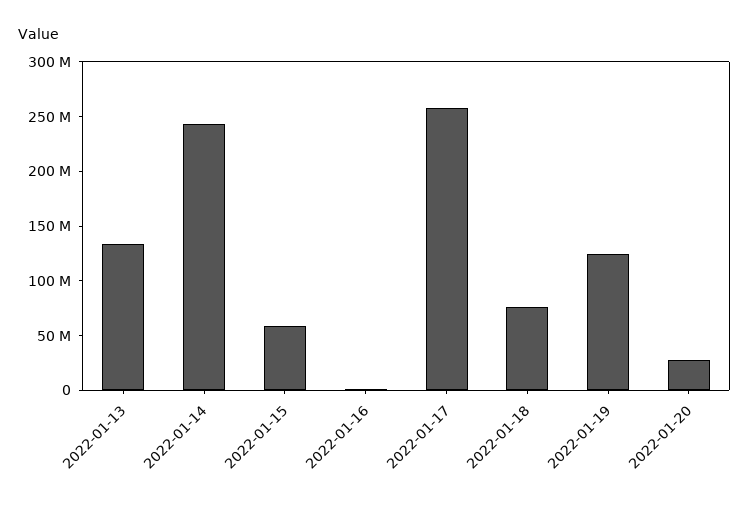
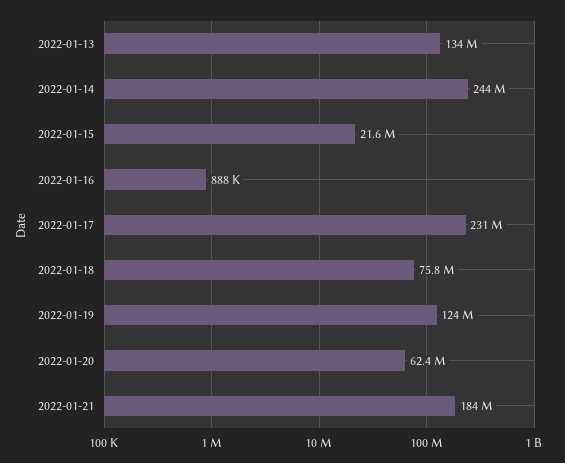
2022-01-15: 60000000 -> 21600000
2022-01-17: 260000000 -> 231000000
2022-01-20: 30000000 -> 62400000
2022-01-21: none -> 184000000

